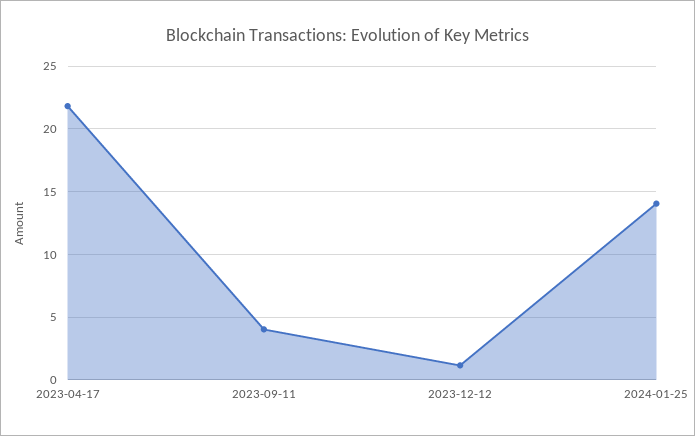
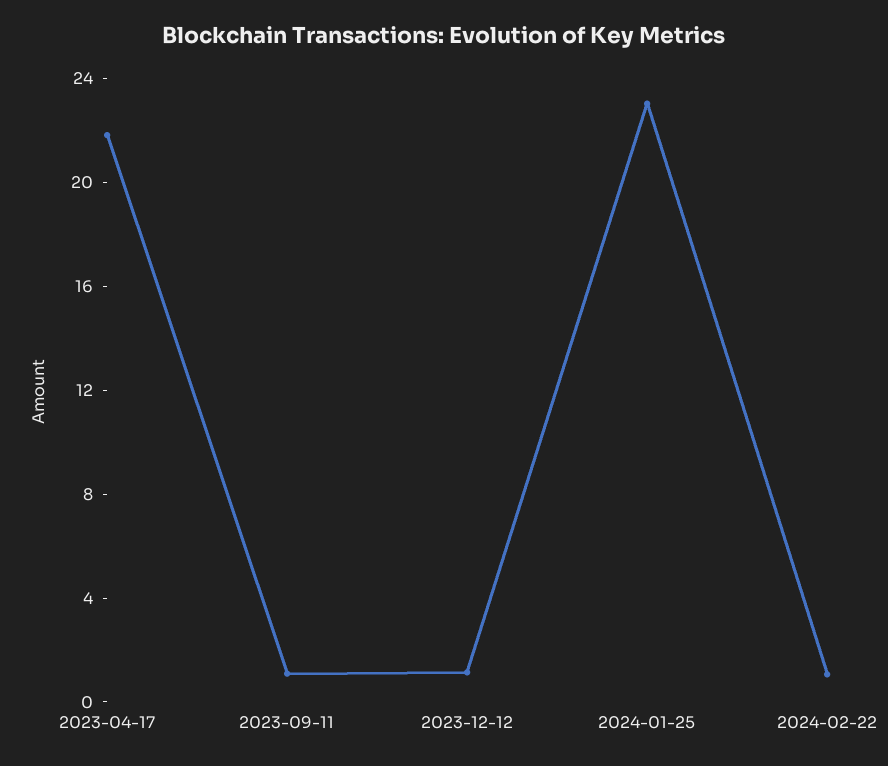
2023-09-11: 4 -> 1
2024-01-25: 14 -> 23
2024-02-22: none -> 1

